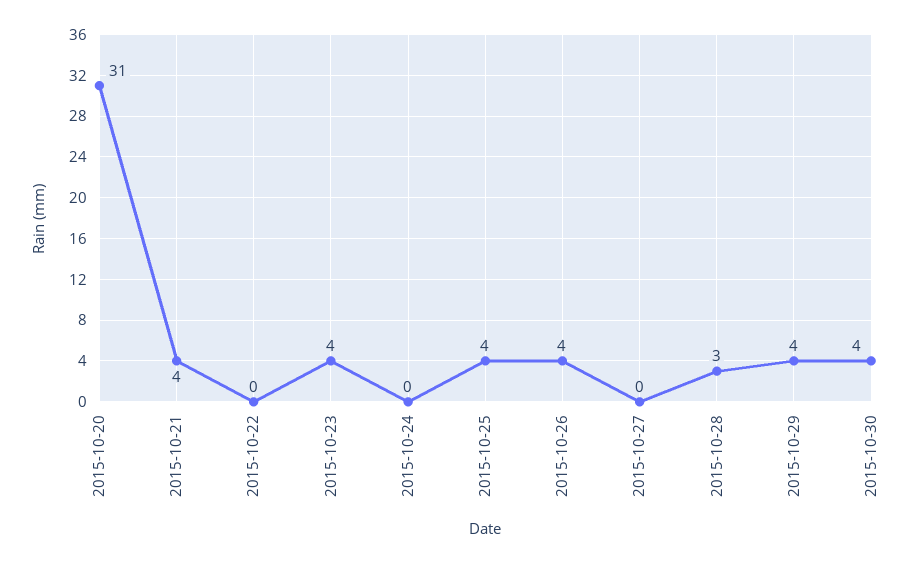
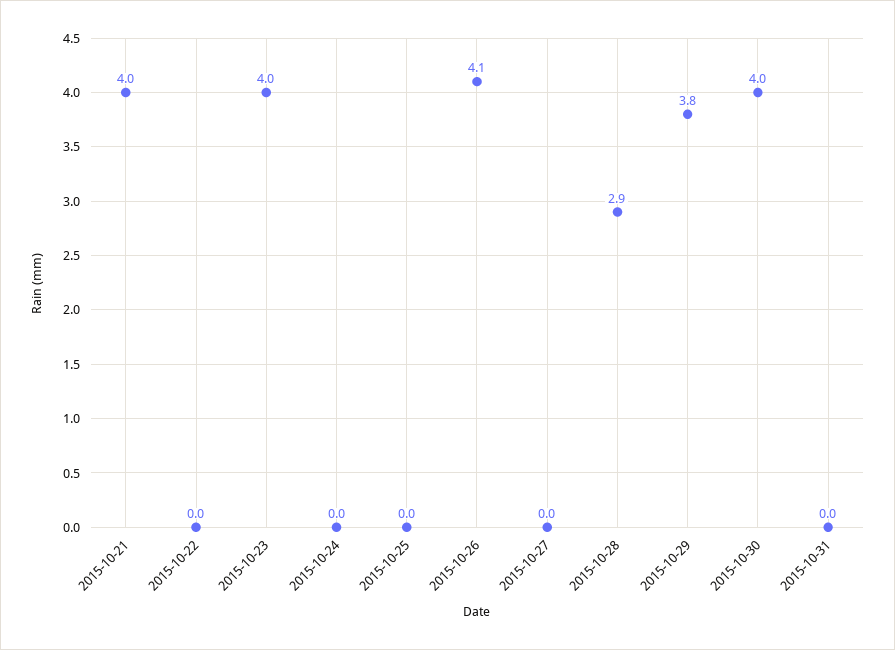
2015-10-20: 31 -> none
2015-10-25: 4 -> 0
2015-10-31: none -> 0

